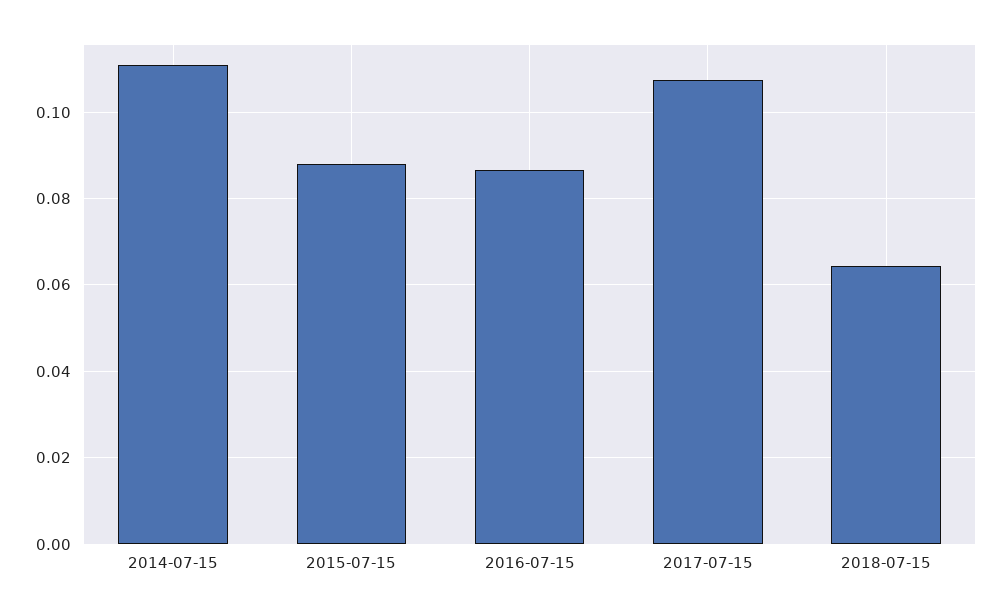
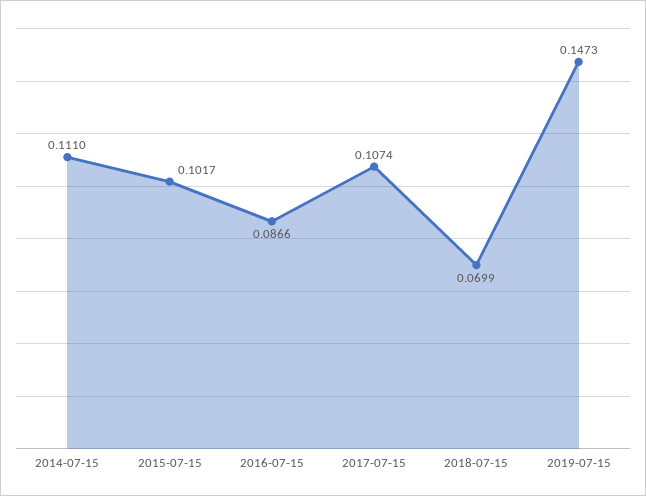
2015-07-15: 0.088 -> 0.1017
2018-07-15: 0.064 -> 0.0699
2019-07-15: none -> 0.1473

